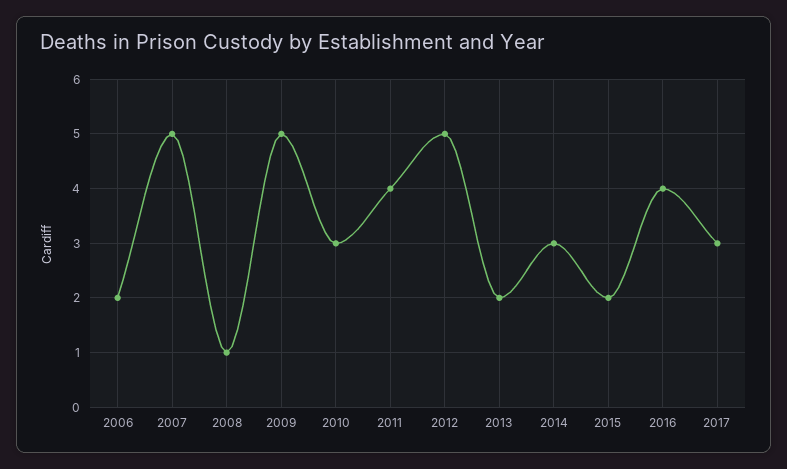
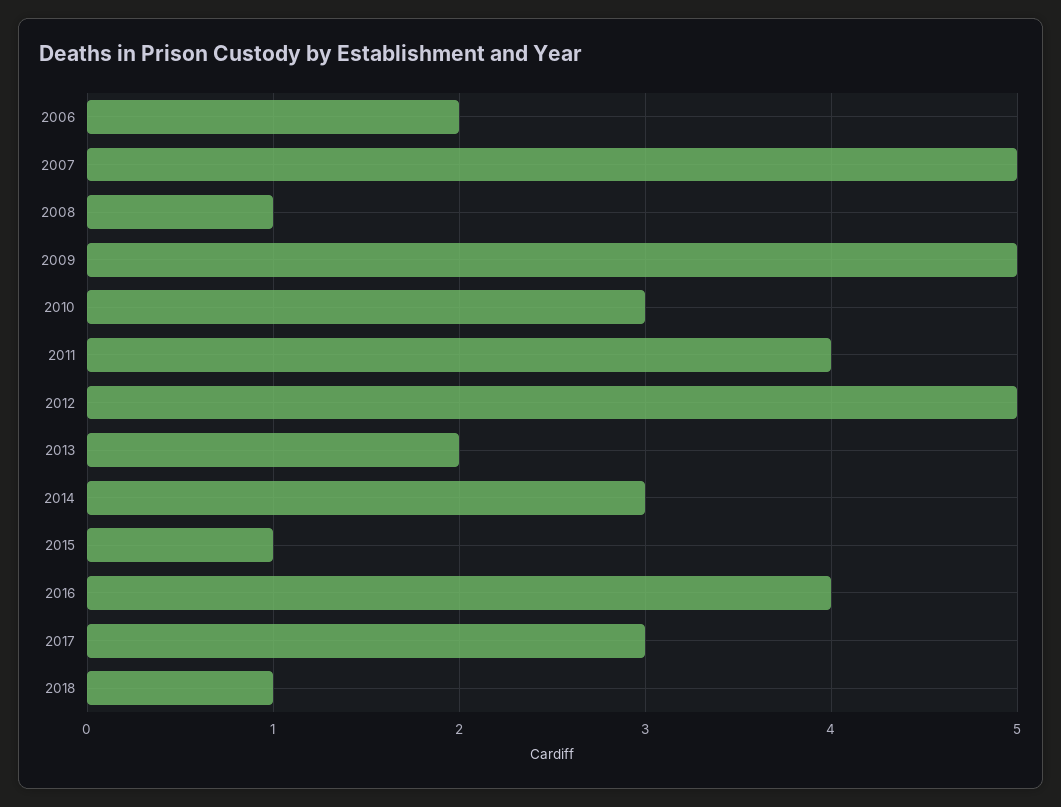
2015: 2 -> 1
2018: none -> 1

